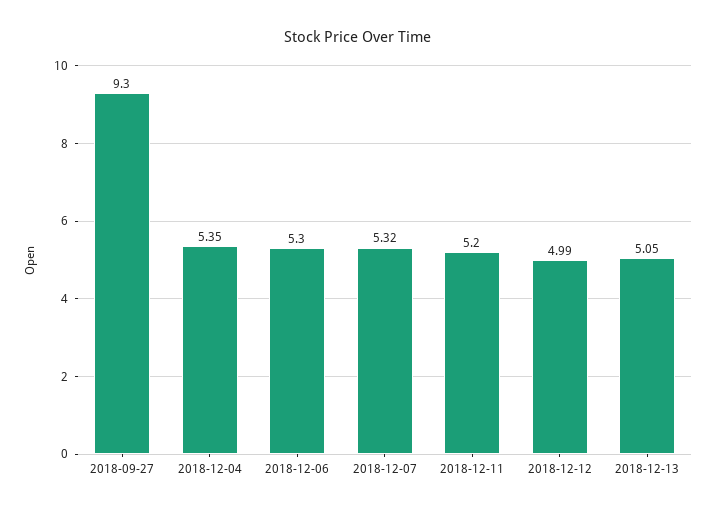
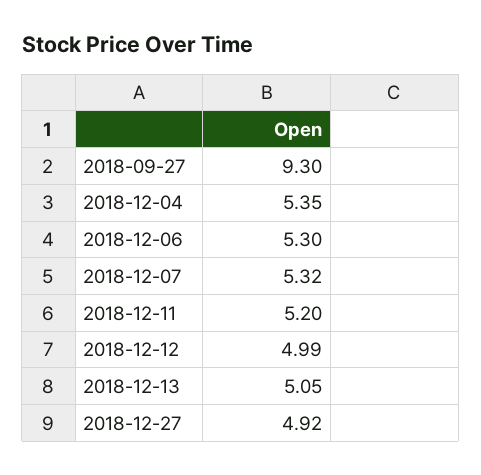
2018-12-27: none -> 4.92

